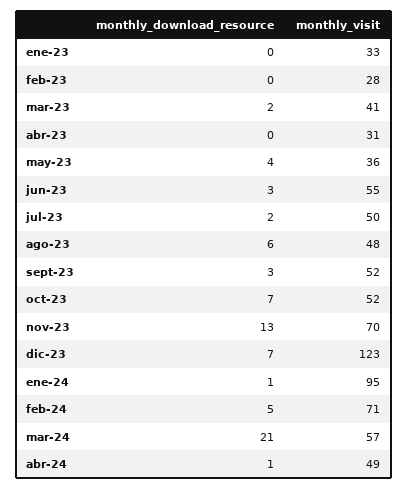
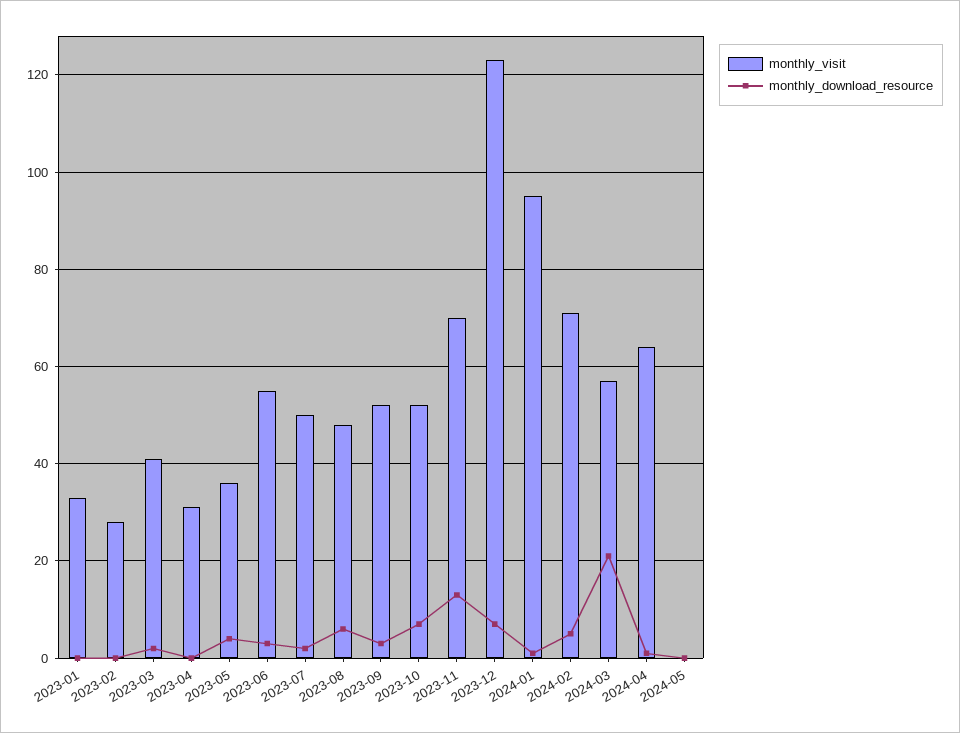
monthly_visit, abr-24: 49 -> 65
monthly_visit, 2024-05: none -> 0
monthly_download_resource, 2024-05: none -> 0

